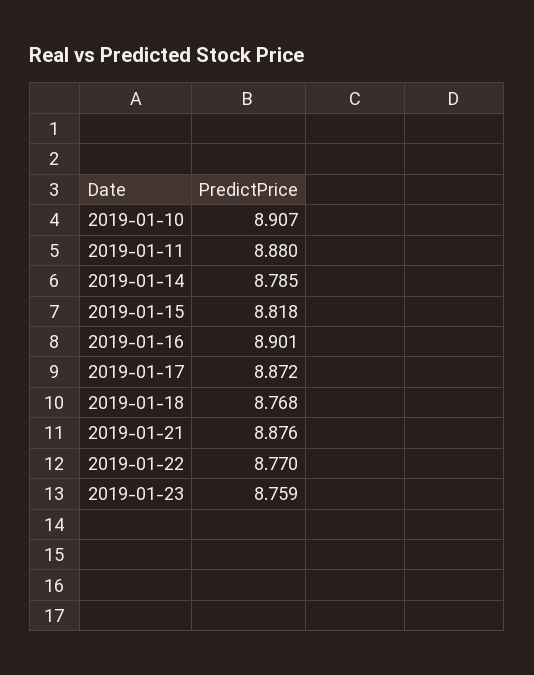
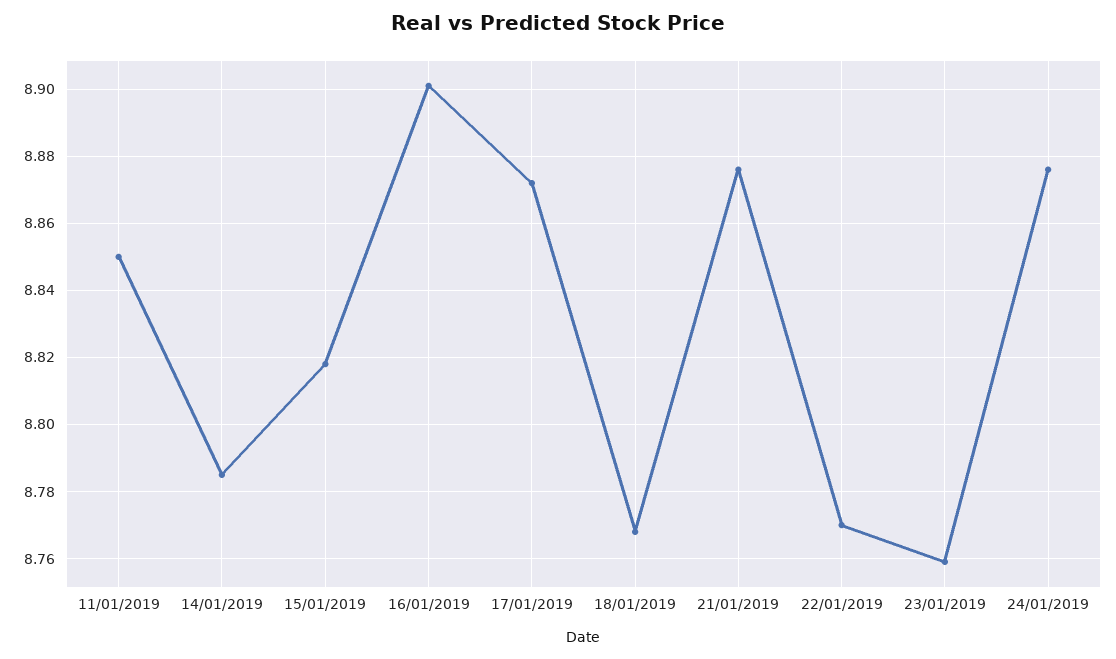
2019-01-10: 8.907 -> none
2019-01-11: 8.88 -> 8.85
24/01/2019: none -> 8.875

